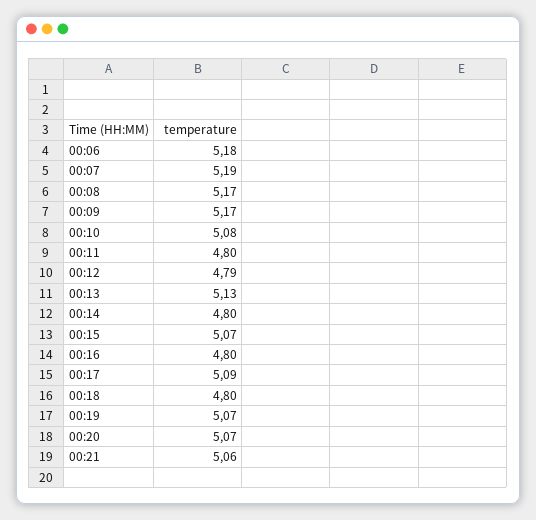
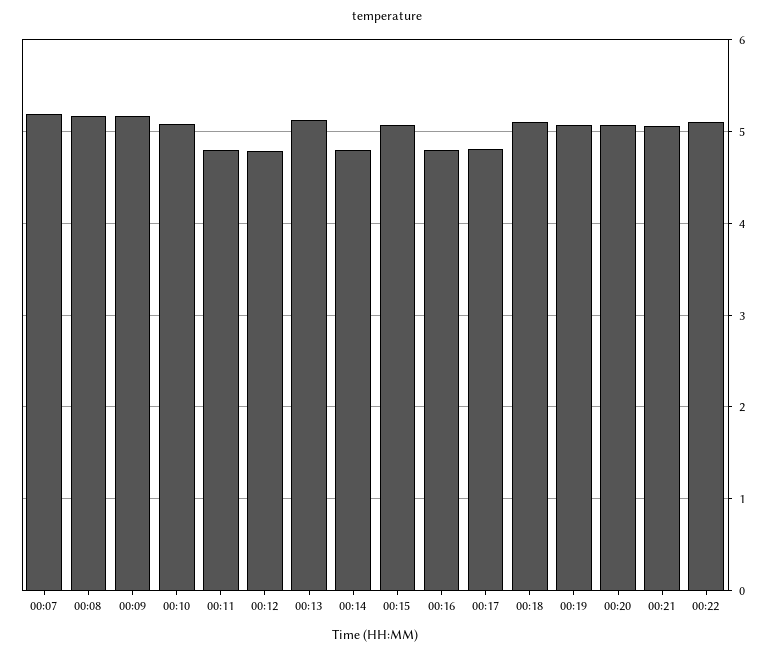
00:06: 5.18 -> none
00:17: 5.09 -> 4.8
00:18: 4.8 -> 5.1
00:22: none -> 5.1

